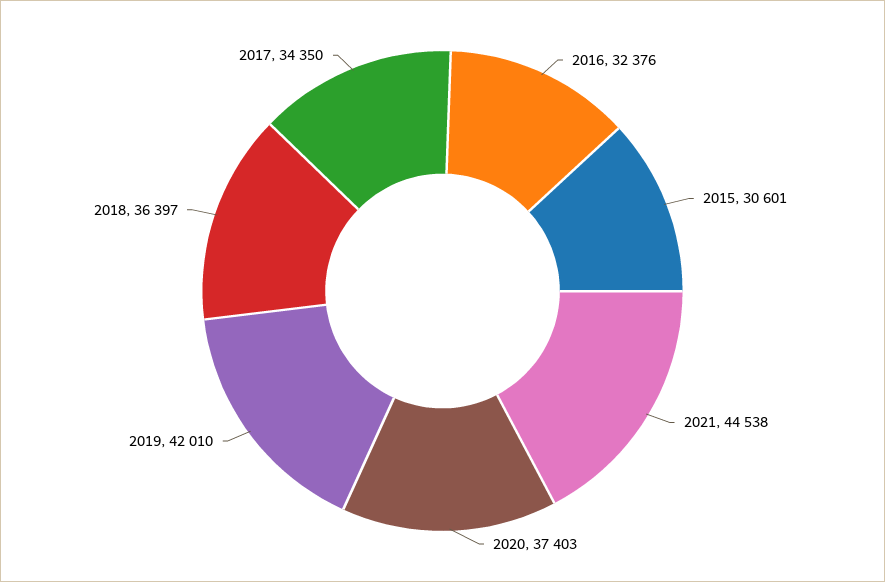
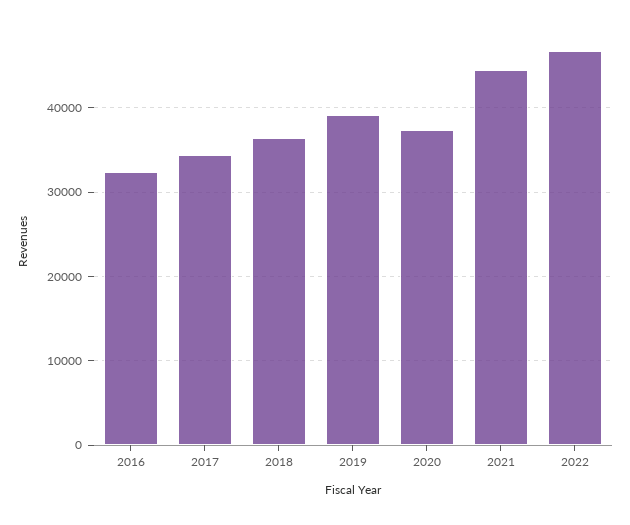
2015: 30601 -> none
2019: 42010 -> 39000
2022: none -> 47000

